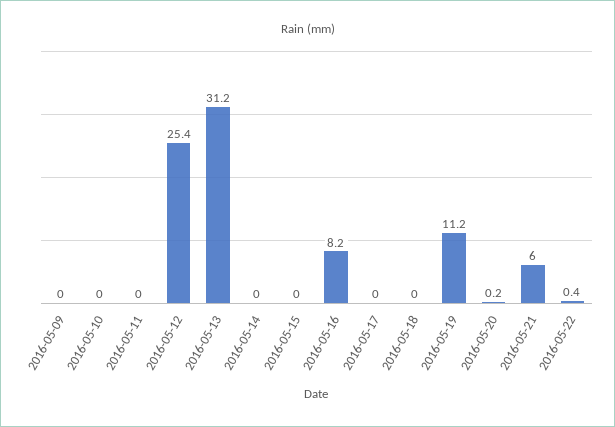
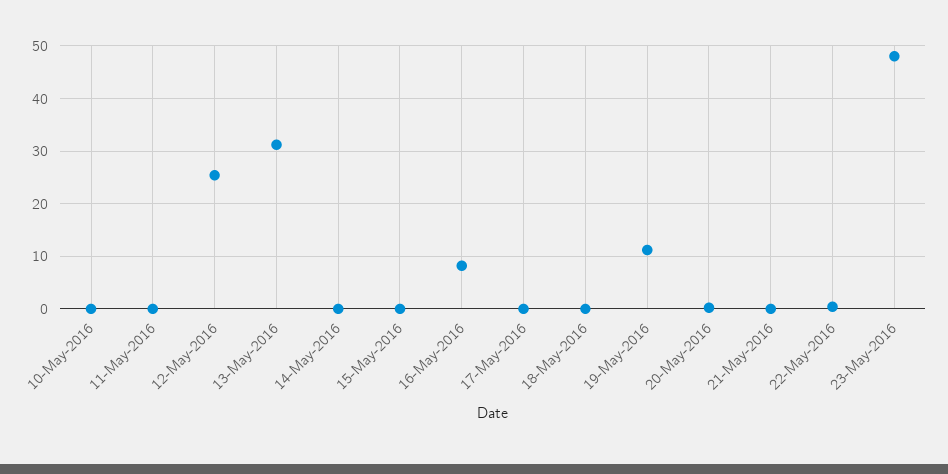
2016-05-09: 0 -> none
2016-05-21: 6 -> 0
23-May-2016: none -> 48

